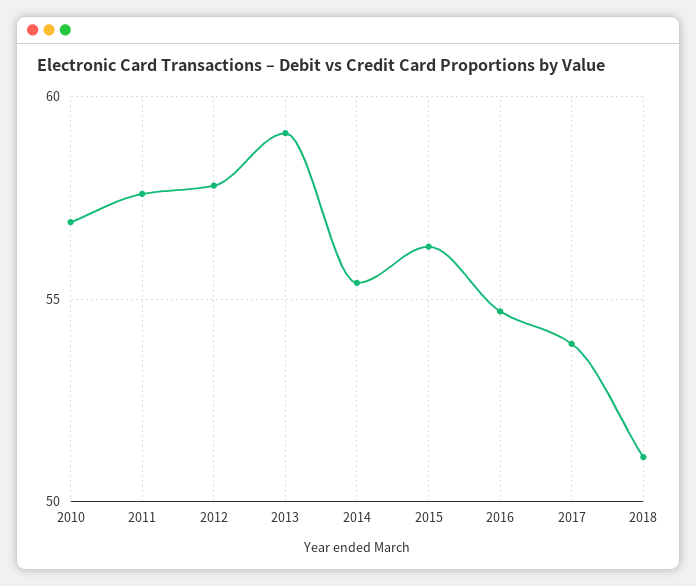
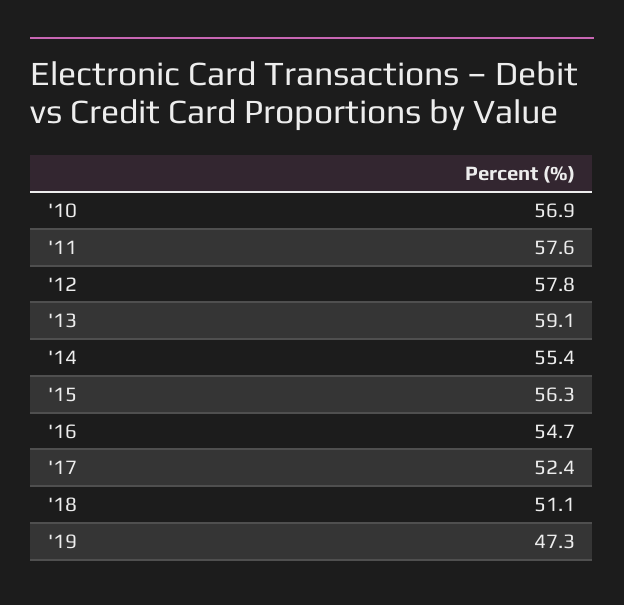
2017: 54 -> 52.4
'19: none -> 47.3

